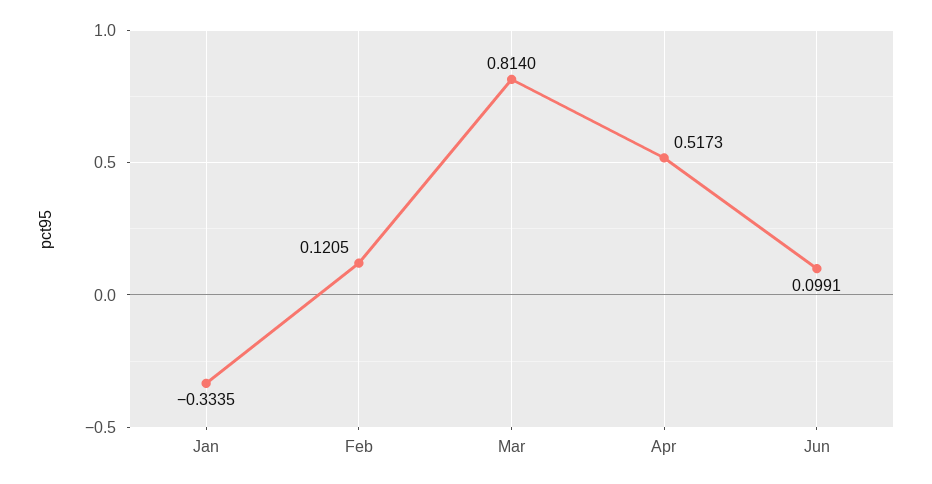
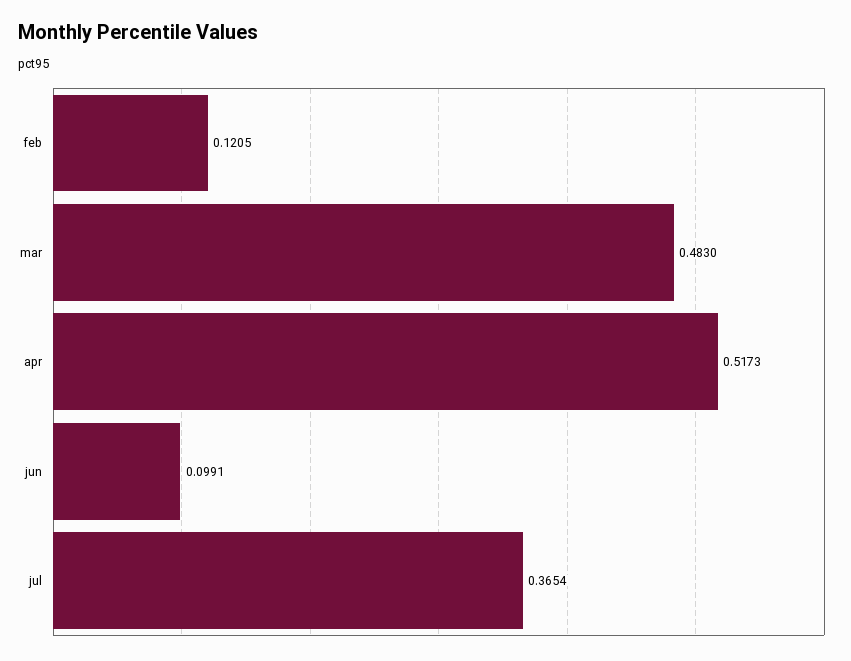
Jan: -0.3335 -> none
Mar: 0.814 -> 0.483
jul: none -> 0.3654

